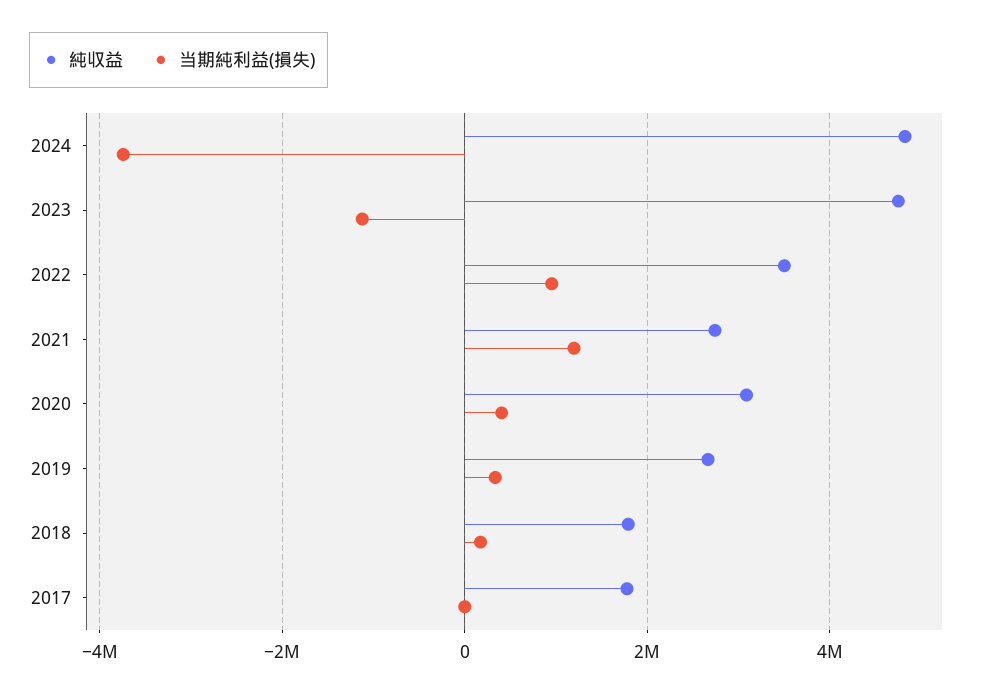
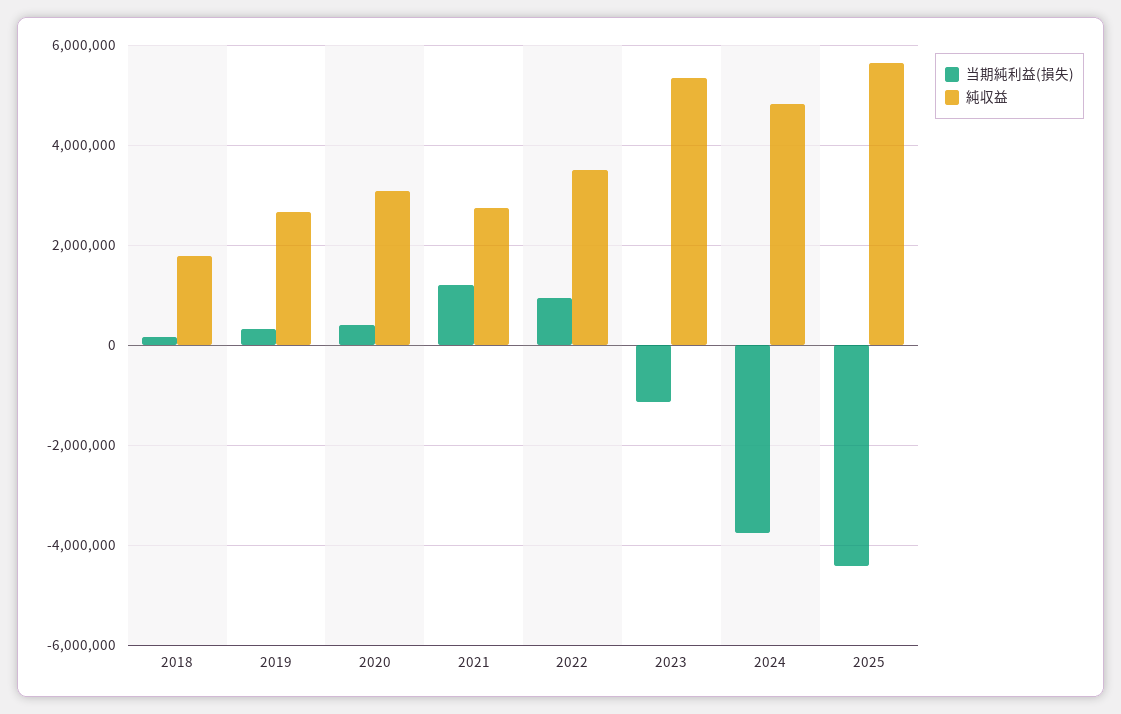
純収益, 2023: 4800000 -> 5400000
純収益, 2017: 1800000 -> none
当期純利益(損失), 2017: 0 -> none
当期純利益(損失), 2025: none -> -4400000
純収益, 2025: none -> 5600000

